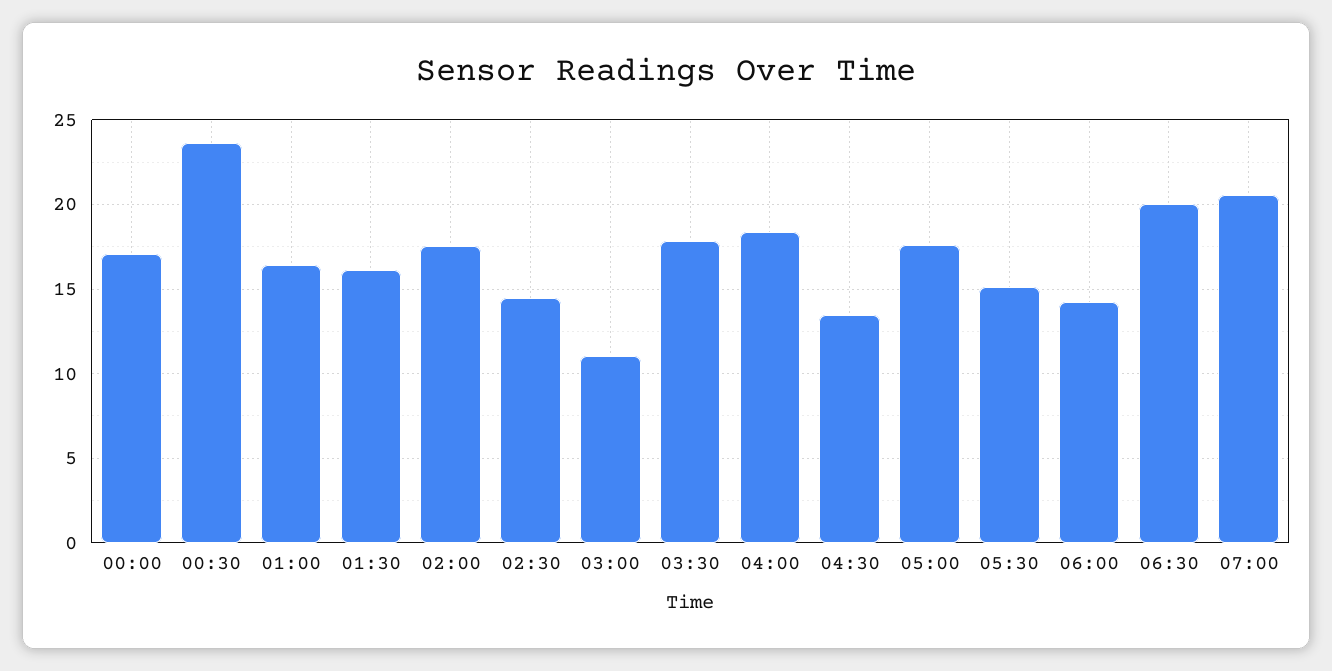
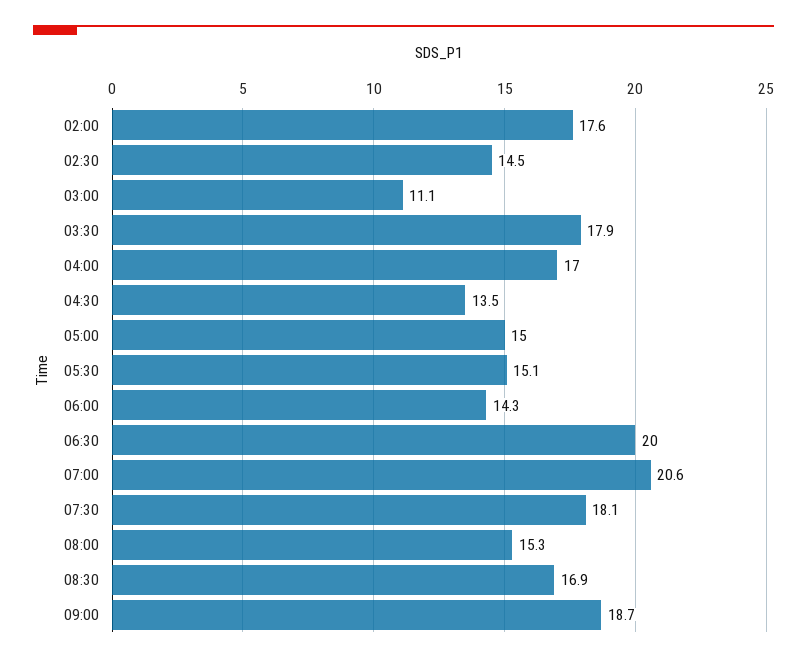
00:00: 17 -> none
00:30: 23.5 -> none
01:00: 16.5 -> none
01:30: 16 -> none
04:00: 18.5 -> 17
05:00: 17.5 -> 15
07:30: none -> 18.1
08:00: none -> 15.3
08:30: none -> 16.9
09:00: none -> 18.7

